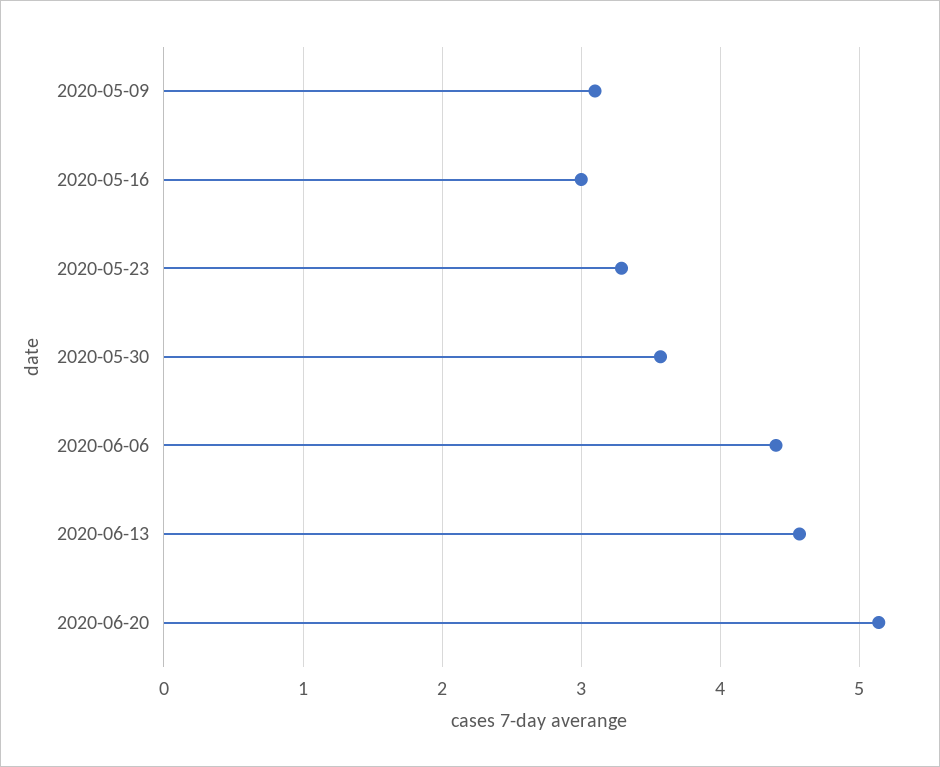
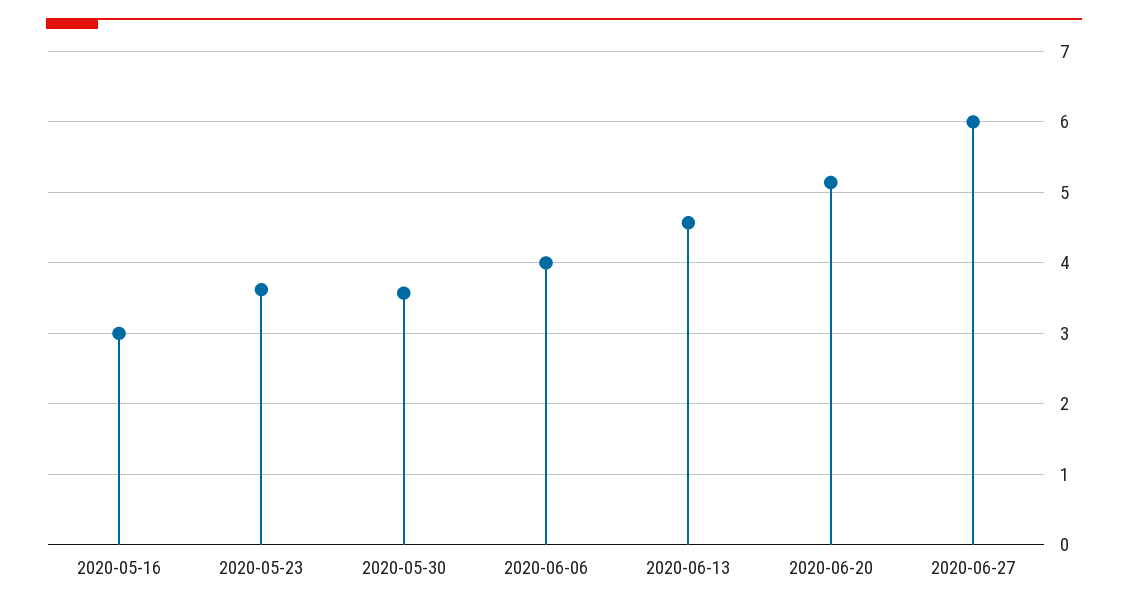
2020-05-09: 3.1 -> none
2020-05-23: 3.3 -> 3.6
2020-06-06: 4.4 -> 4
2020-06-27: none -> 6

